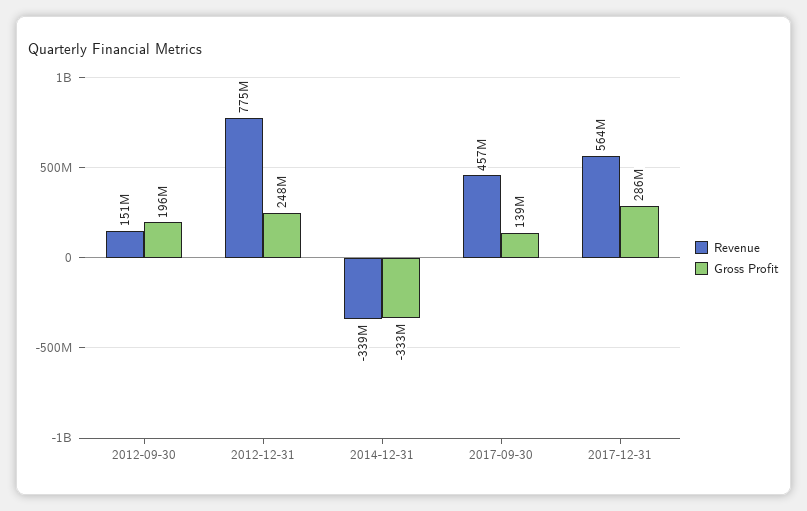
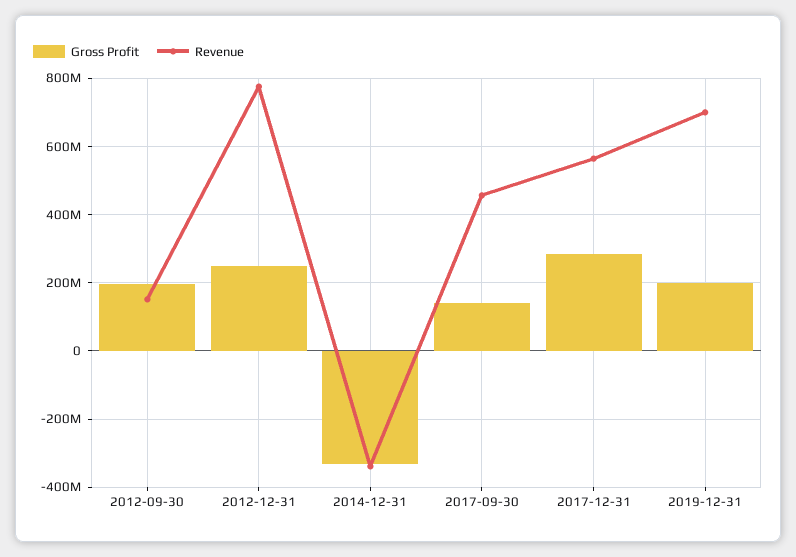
Gross Profit, 2019-12-31: none -> 200000000
Revenue, 2019-12-31: none -> 700000000

